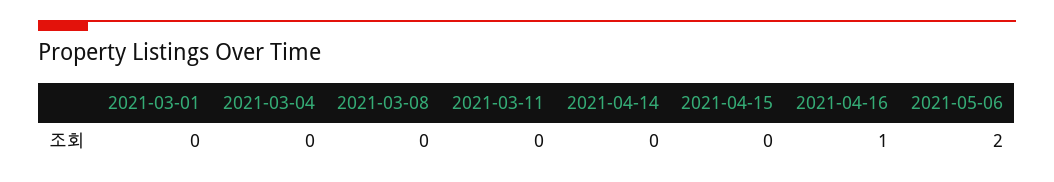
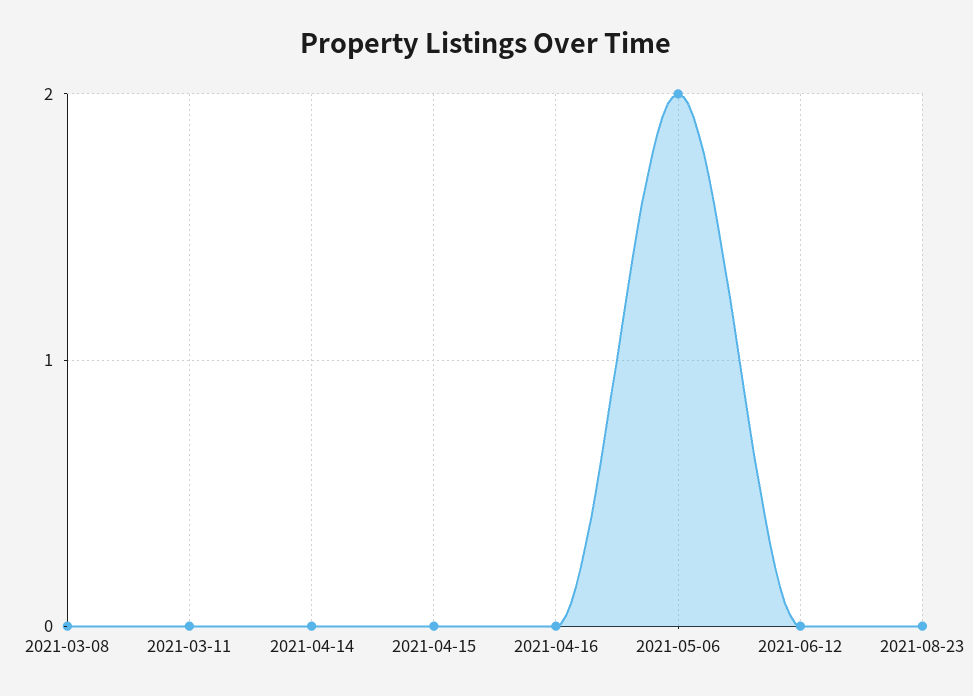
2021-03-01: 0 -> none
2021-03-04: 0 -> none
2021-04-16: 1 -> 0
2021-06-12: none -> 0
2021-08-23: none -> 0

